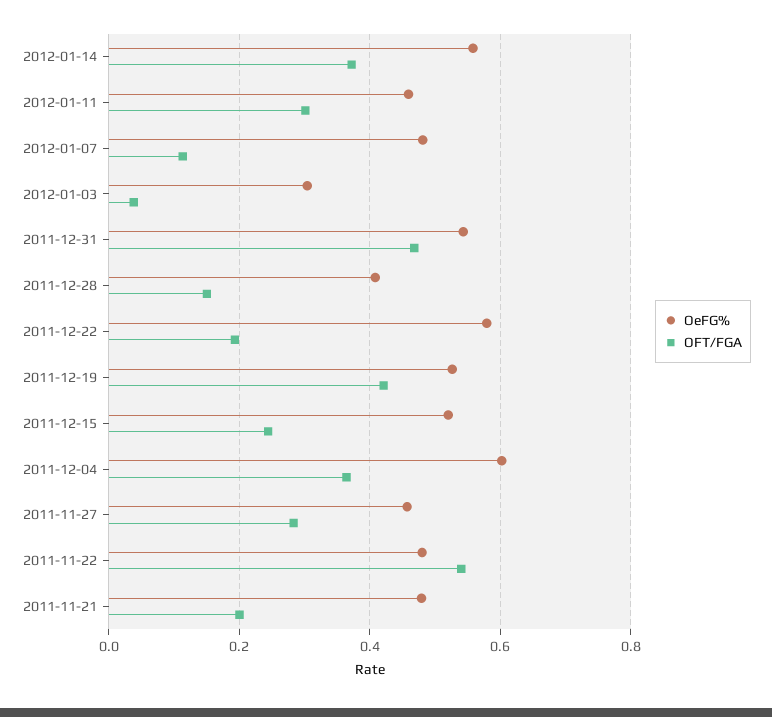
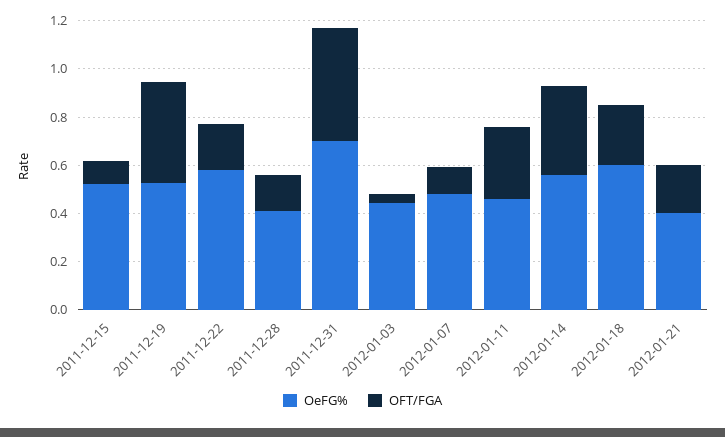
OeFG%, 2012-01-03: 0.3 -> 0.45
OeFG%, 2011-12-31: 0.54 -> 0.7
OFT/FGA, 2011-12-15: 0.24 -> 0.1
OeFG%, 2011-12-04: 0.6 -> none
OFT/FGA, 2011-12-04: 0.36 -> none
OeFG%, 2011-11-27: 0.46 -> none
OFT/FGA, 2011-11-27: 0.28 -> none
OeFG%, 2011-11-22: 0.48 -> none
OFT/FGA, 2011-11-22: 0.54 -> none
OeFG%, 2011-11-21: 0.48 -> none
OFT/FGA, 2011-11-21: 0.2 -> none
OeFG%, 2012-01-18: none -> 0.6
OFT/FGA, 2012-01-18: none -> 0.25
OeFG%, 2012-01-21: none -> 0.4
OFT/FGA, 2012-01-21: none -> 0.2

